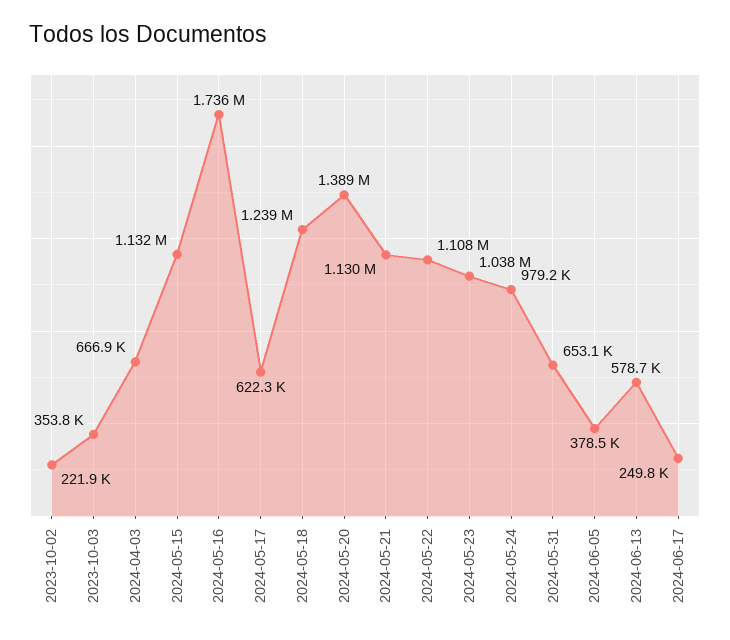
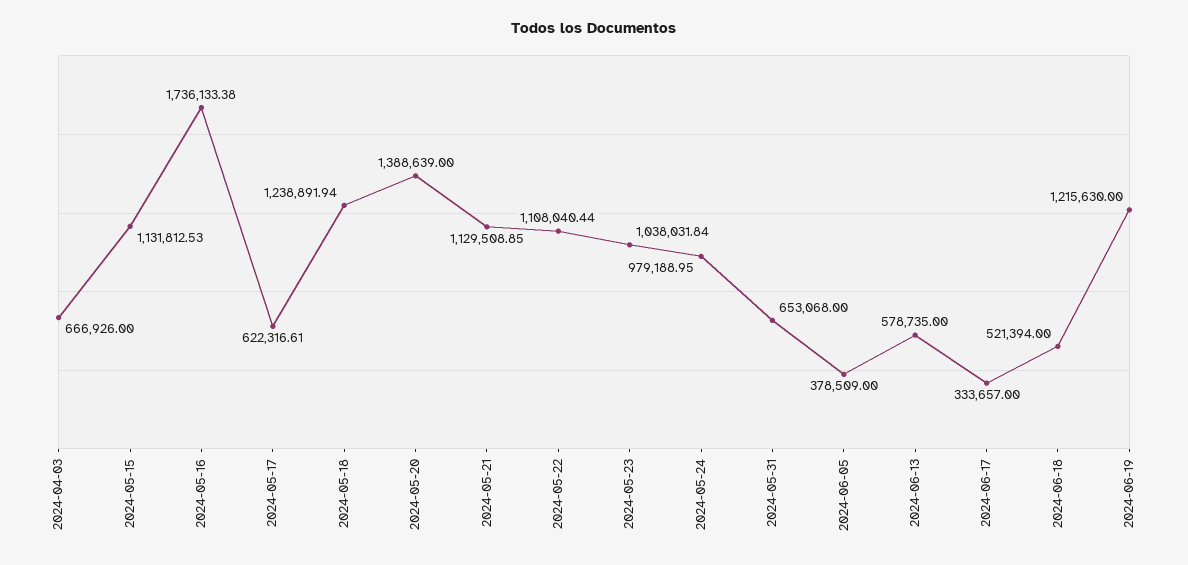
2023-10-02: 221900 -> none
2023-10-03: 353800 -> none
2024-06-17: 249800 -> 333657
2024-06-18: none -> 521394
2024-06-19: none -> 1215630

